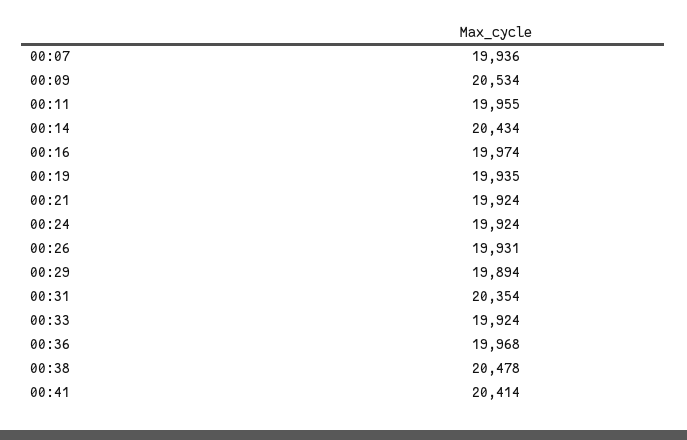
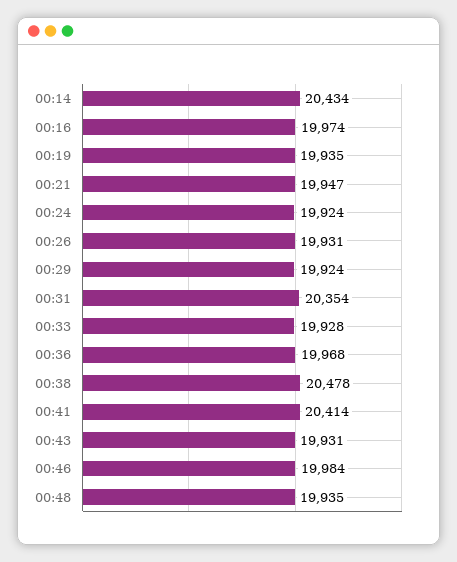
00:07: 19936 -> none
00:09: 20534 -> none
00:11: 19955 -> none
00:21: 19924 -> 19947
00:29: 19894 -> 19924
00:33: 19924 -> 19928
00:43: none -> 19931
00:46: none -> 19984
00:48: none -> 19935

